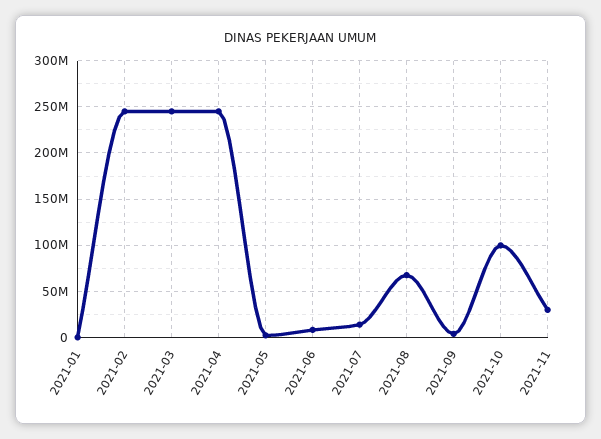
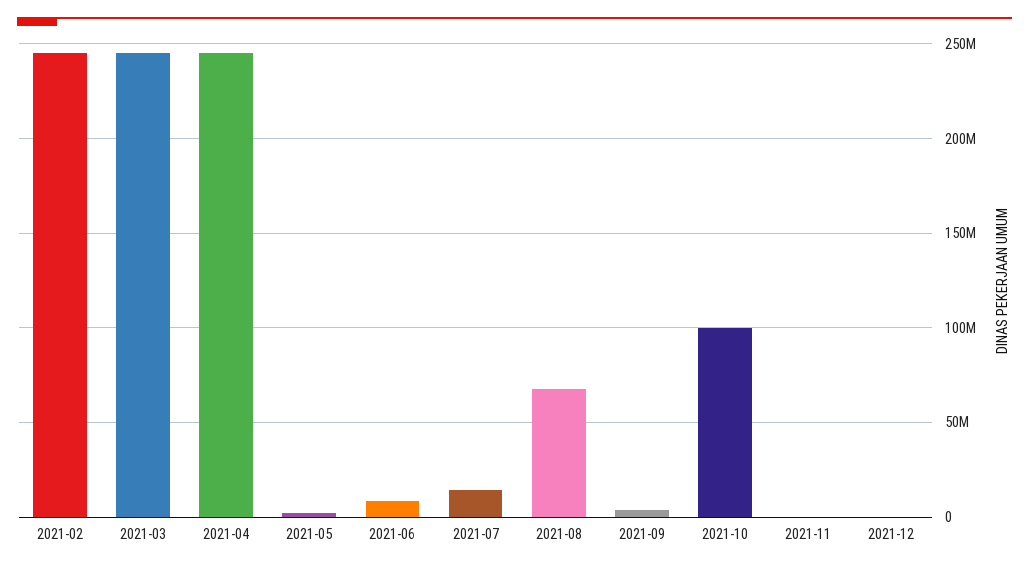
2021-01: 0 -> none
2021-11: 30000000 -> 0
2021-12: none -> 0

